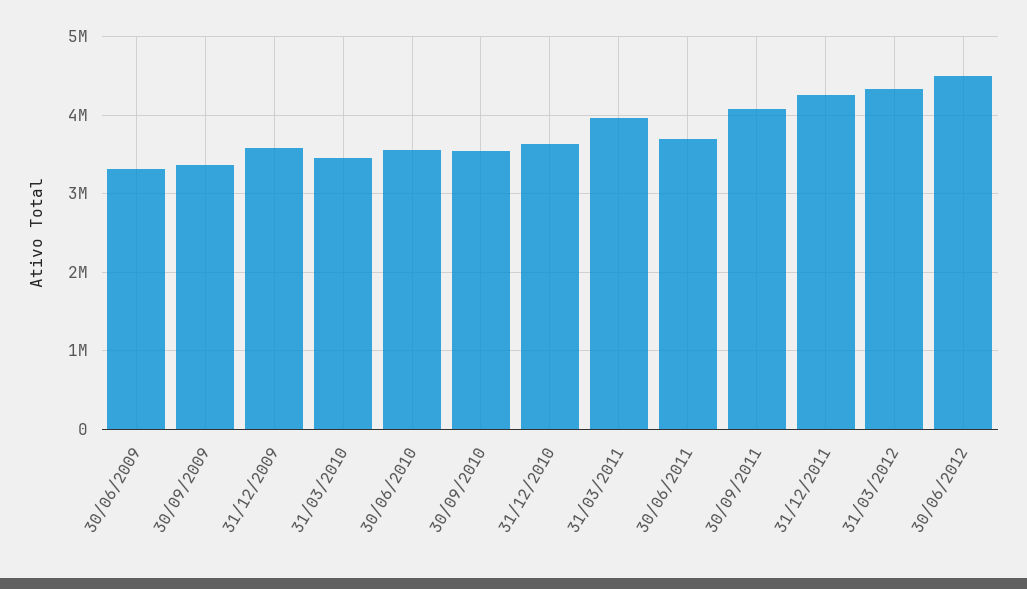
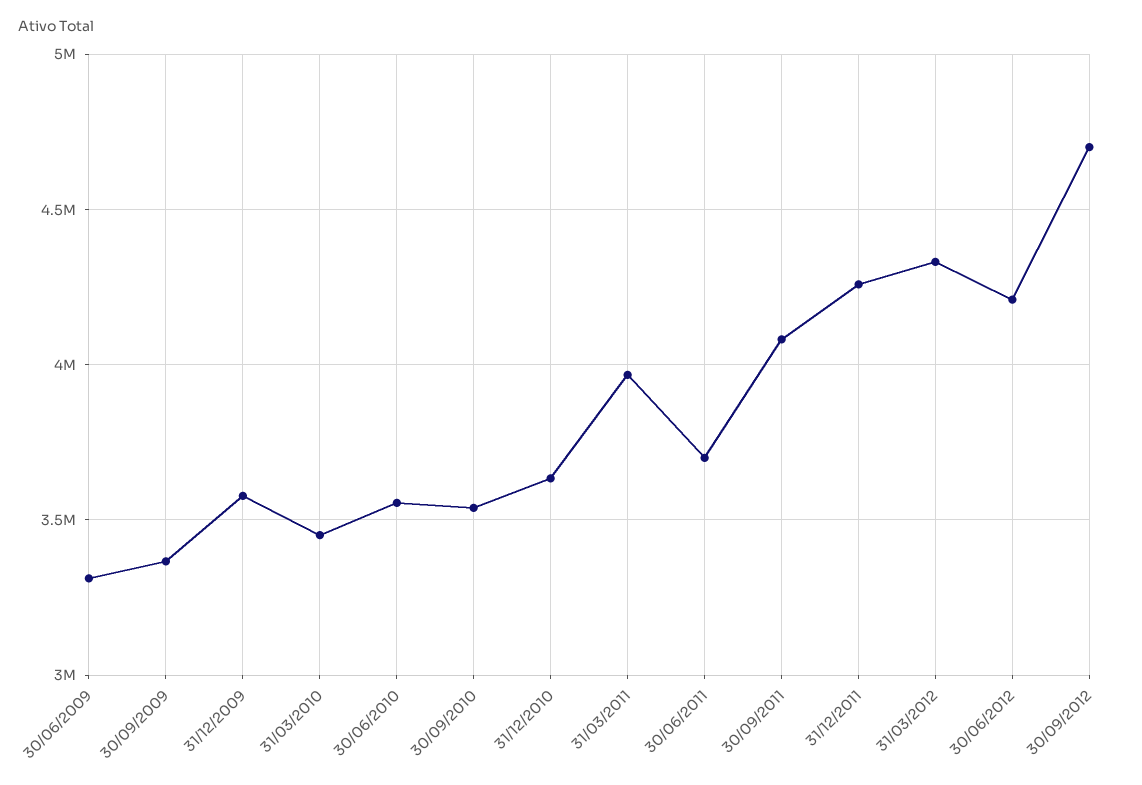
30/06/2012: 4500000 -> 4200000
30/09/2012: none -> 4700000

